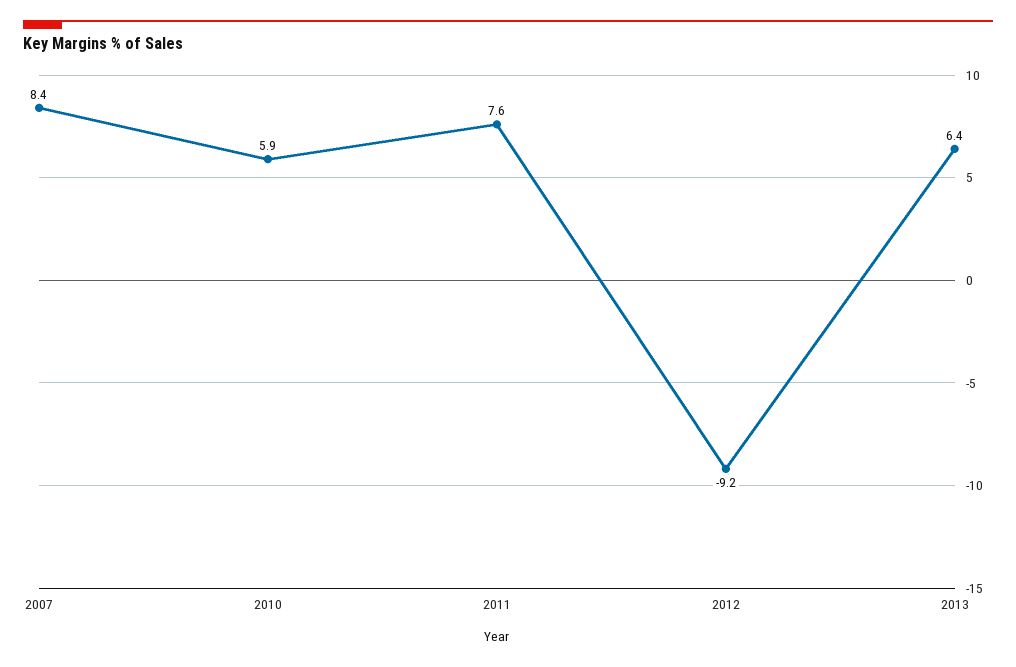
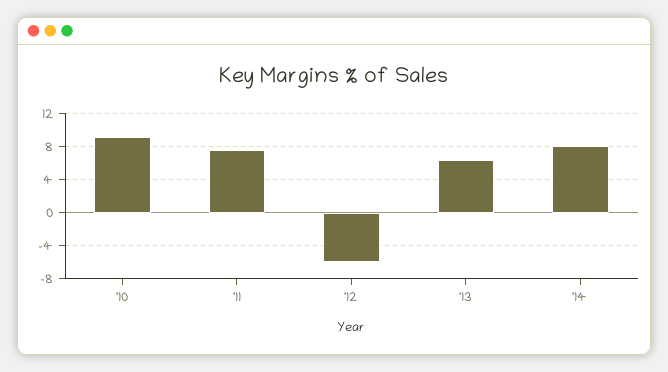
2007: 8.4 -> none
2010: 5.9 -> 9
2012: -9.2 -> -6
'14: none -> 8

